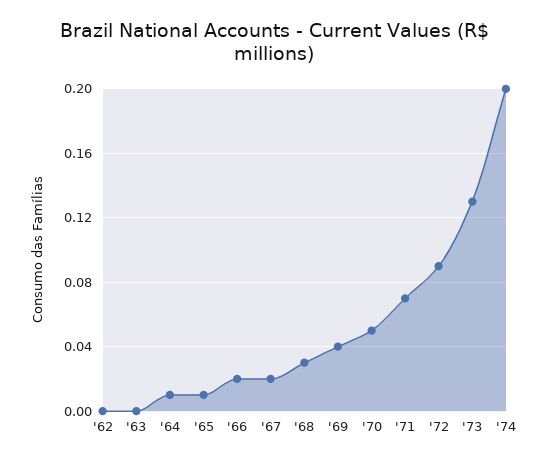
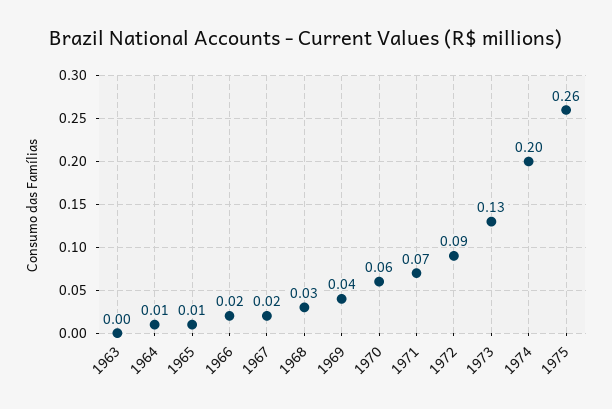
'62: 0 -> none
'70: 0.05 -> 0.06
1975: none -> 0.26

